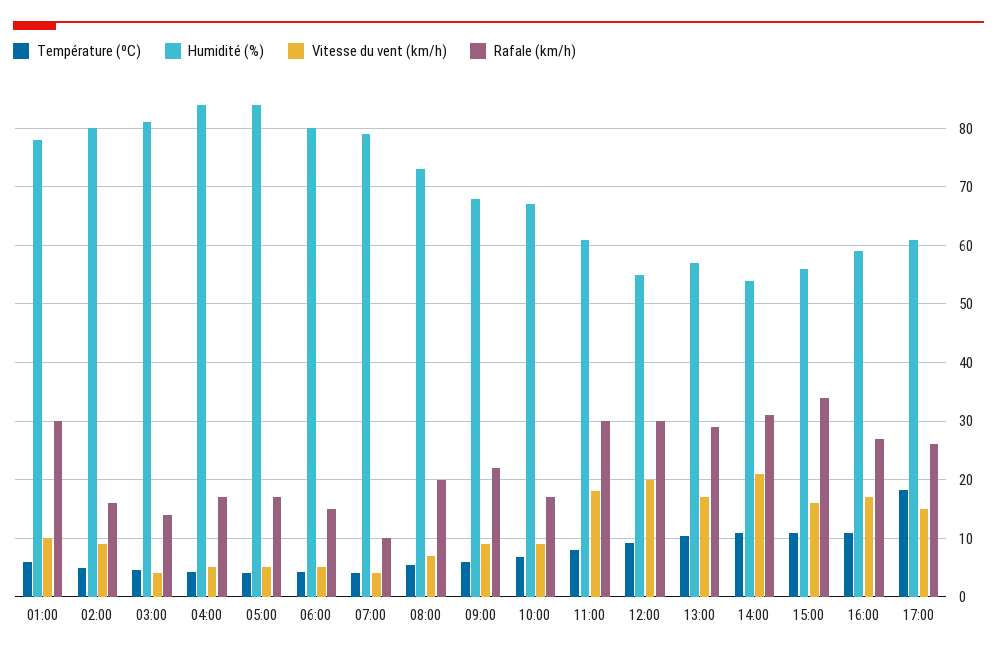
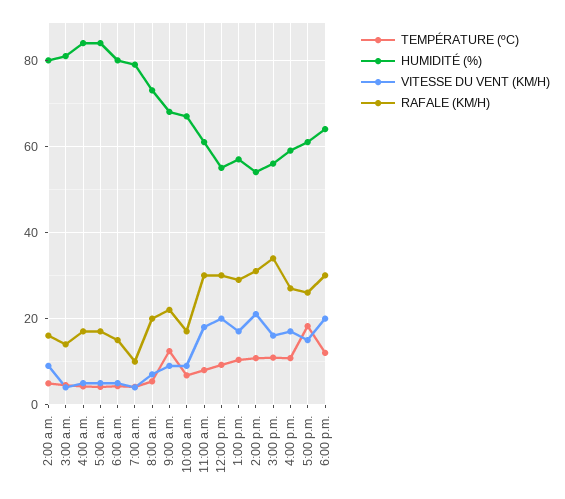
Température (ºC), 01:00: 6 -> none
Humidité (%), 01:00: 78 -> none
Vitesse du vent (km/h), 01:00: 10 -> none
Rafale (km/h), 01:00: 30 -> none
Température (ºC), 09:00: 6 -> 12
Température (ºC), 6:00 p.m.: none -> 12
Humidité (%), 6:00 p.m.: none -> 64
Vitesse du vent (km/h), 6:00 p.m.: none -> 20
Rafale (km/h), 6:00 p.m.: none -> 30

